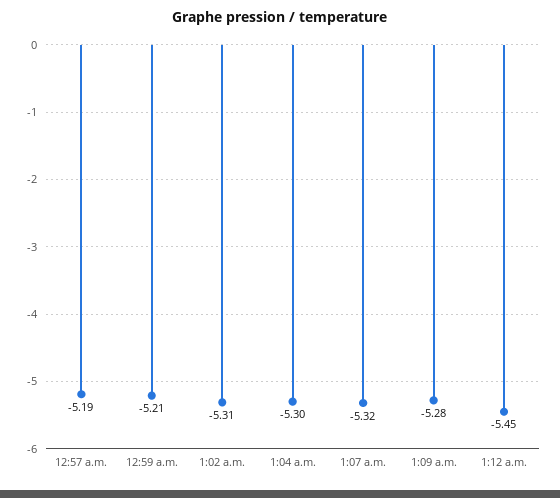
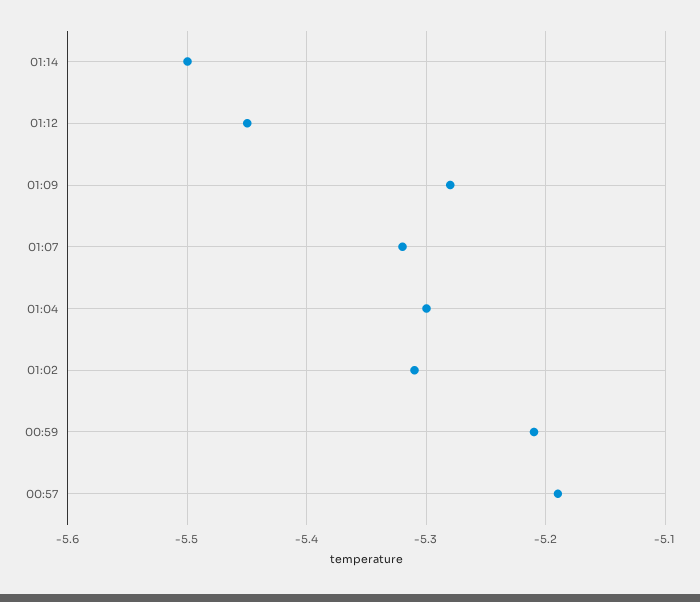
01:14: none -> -5.5

